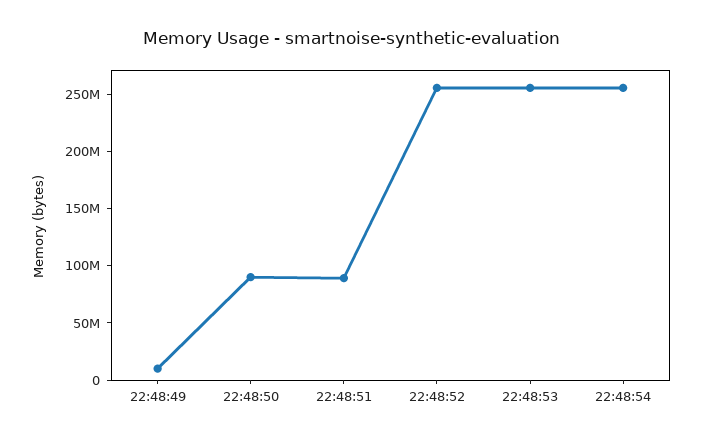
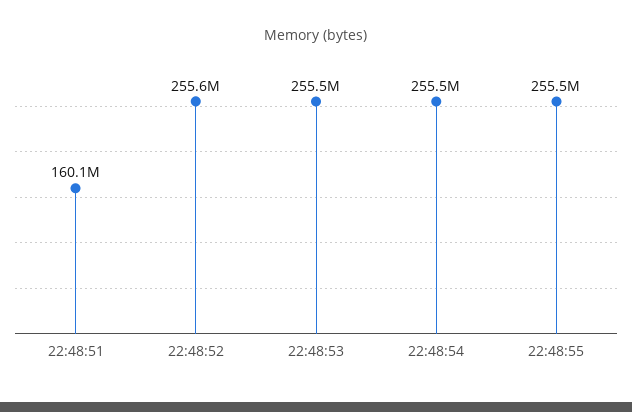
22:48:49: 10000000 -> none
22:48:50: 90000000 -> none
22:48:51: 90000000 -> 160100000
22:48:55: none -> 255500000

